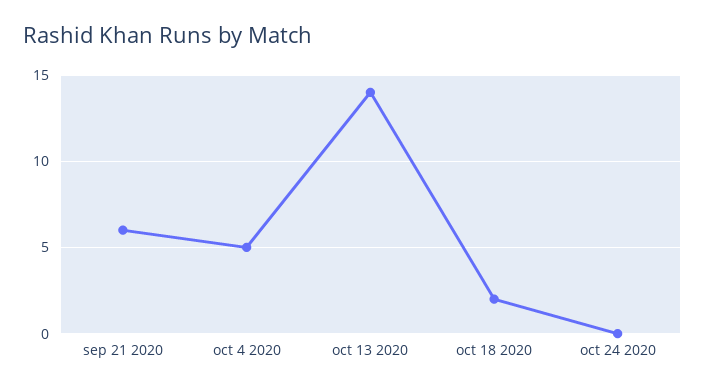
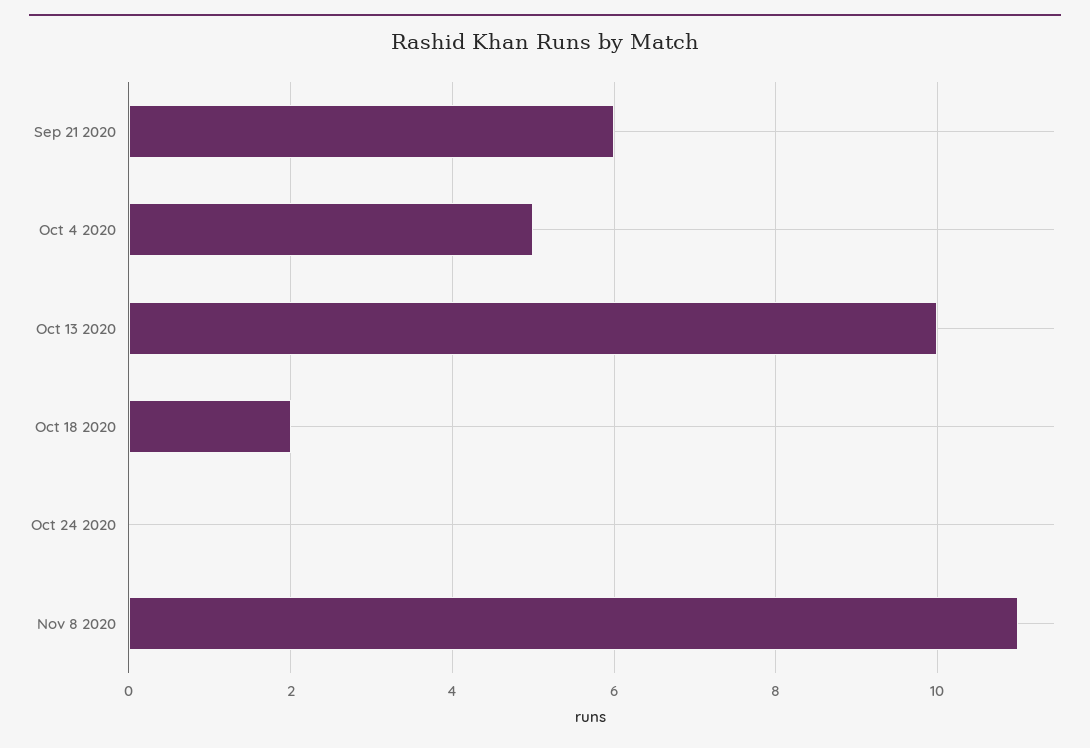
oct 13 2020: 14 -> 10
Nov 8 2020: none -> 11

